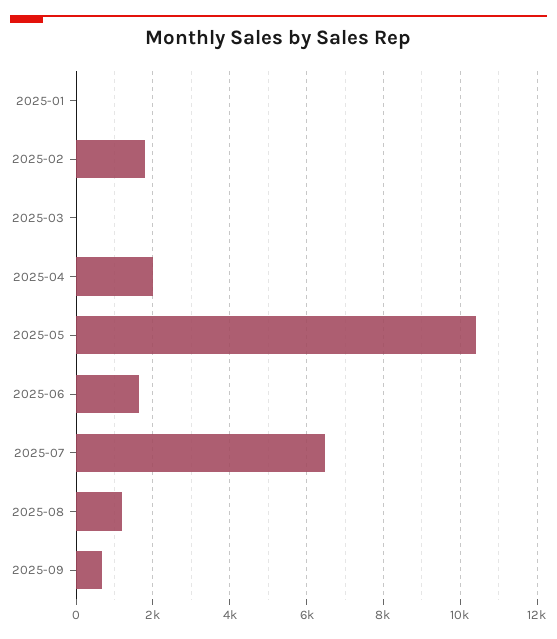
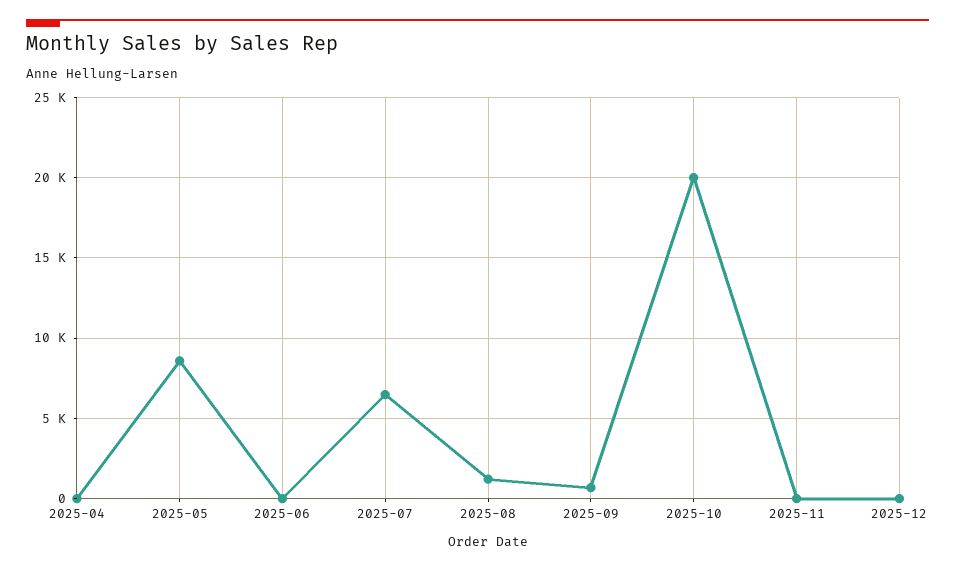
2025-01: 0 -> none
2025-02: 1800 -> none
2025-03: 0 -> none
2025-04: 2000 -> 0
2025-05: 10400 -> 8500
2025-06: 1600 -> 0
2025-10: none -> 20000
2025-11: none -> 0
2025-12: none -> 0

